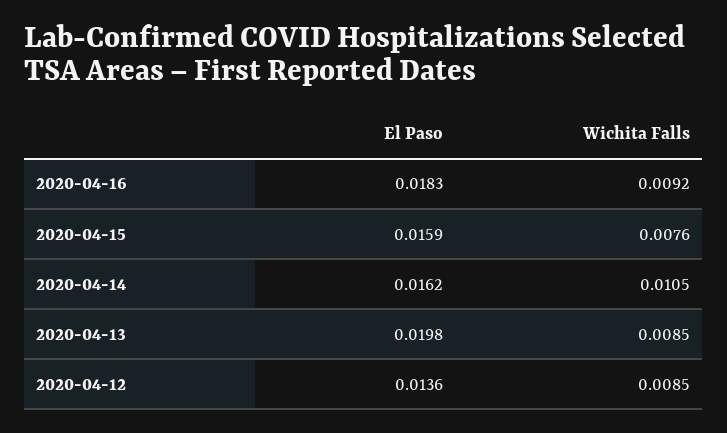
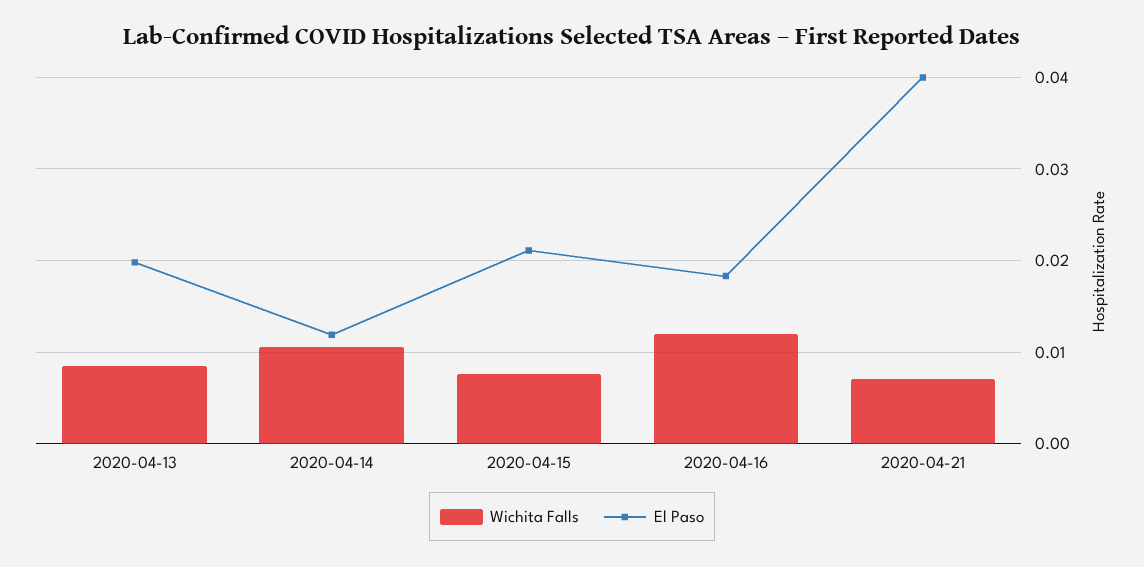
Wichita Falls, 2020-04-16: 0.0092 -> 0.012
El Paso, 2020-04-15: 0.0159 -> 0.021
El Paso, 2020-04-14: 0.0162 -> 0.012
El Paso, 2020-04-12: 0.0136 -> none
Wichita Falls, 2020-04-12: 0.0085 -> none
Wichita Falls, 2020-04-21: none -> 0.007
El Paso, 2020-04-21: none -> 0.04

